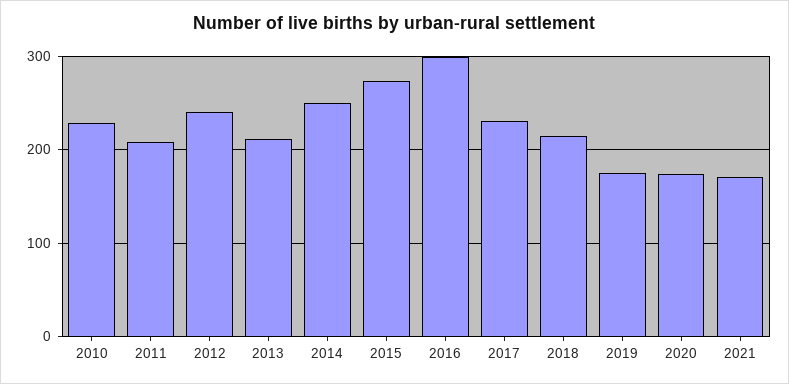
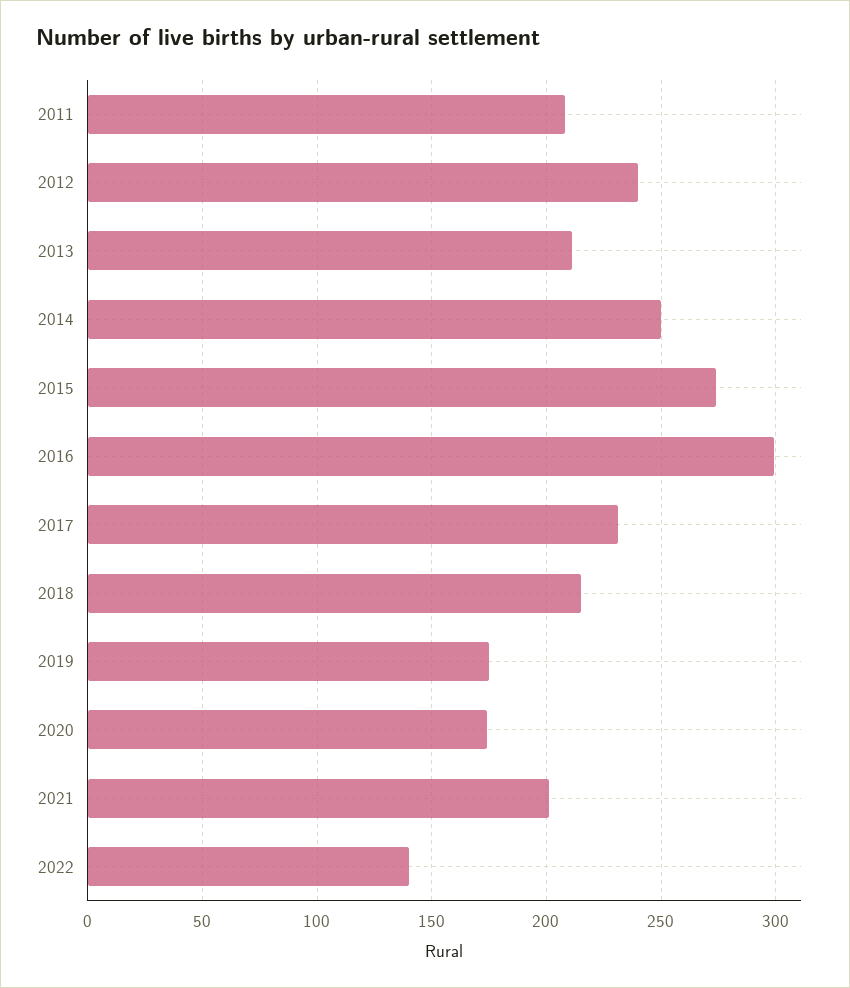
2010: 230 -> none
2021: 170 -> 200
2022: none -> 140

